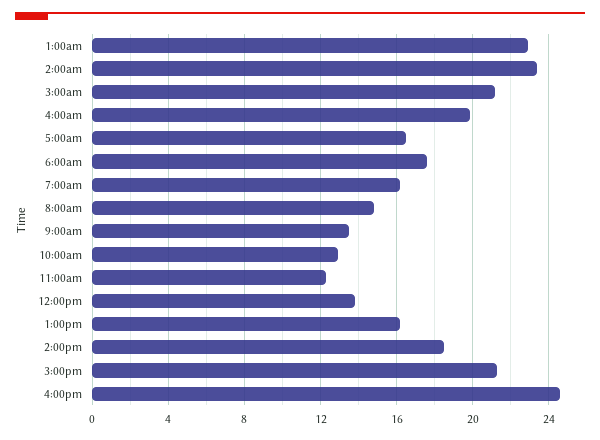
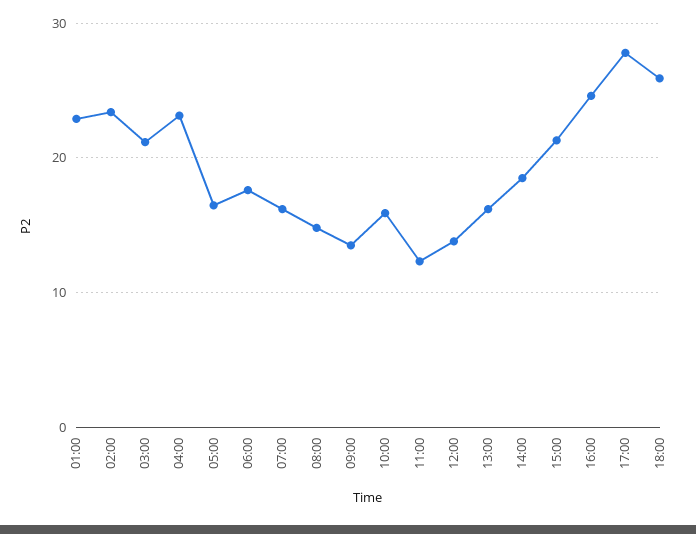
4:00am: 20 -> 23
10:00am: 13 -> 16
17:00: none -> 28
18:00: none -> 26

